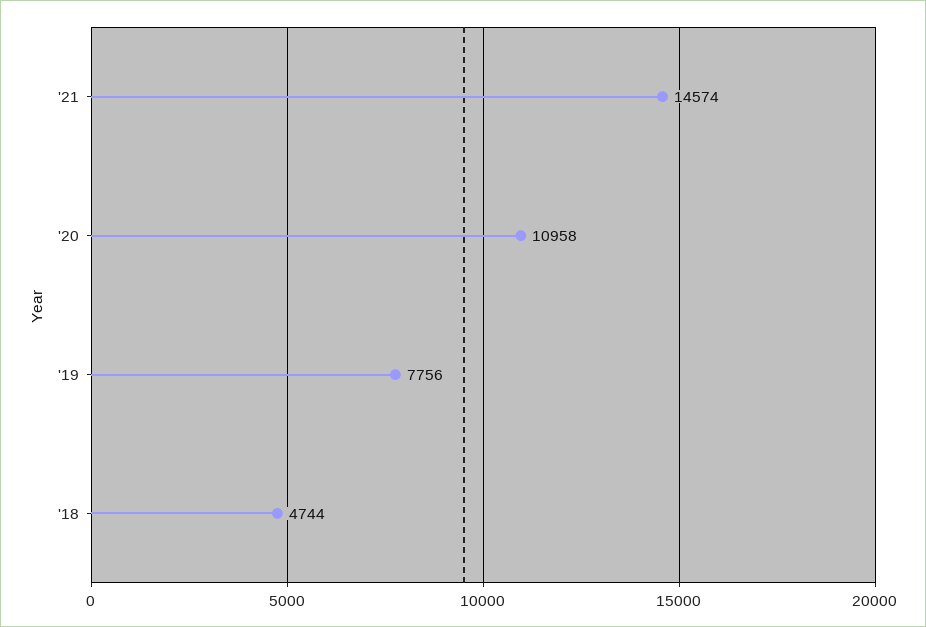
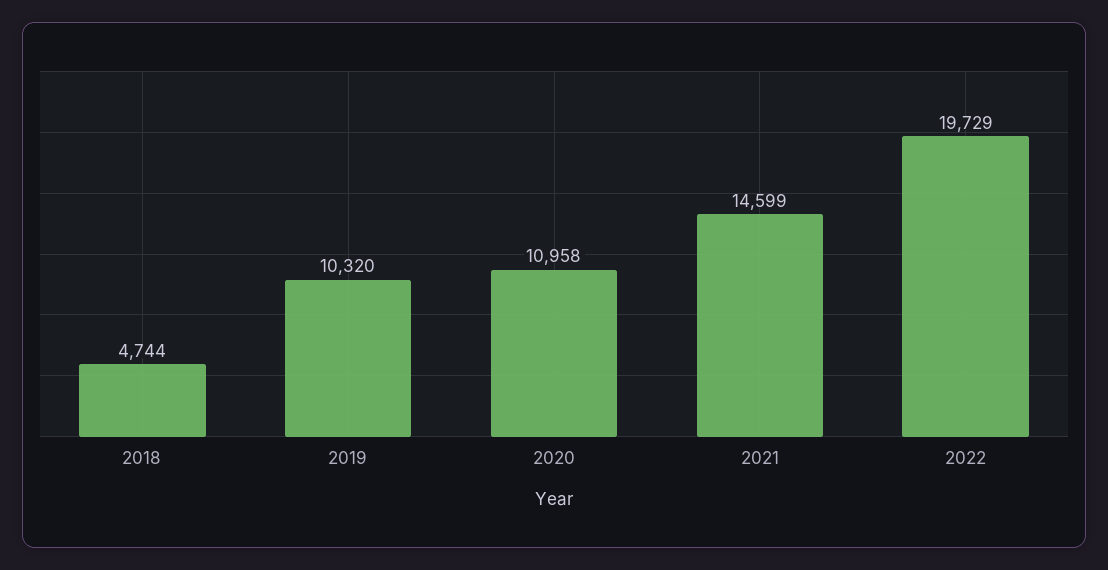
'21: 14574 -> 14599
'19: 7756 -> 10320
2022: none -> 19729

